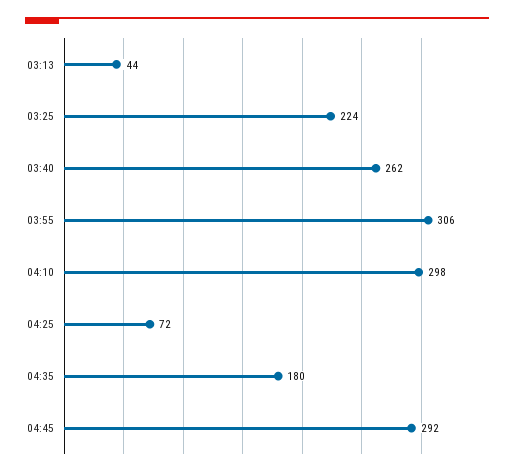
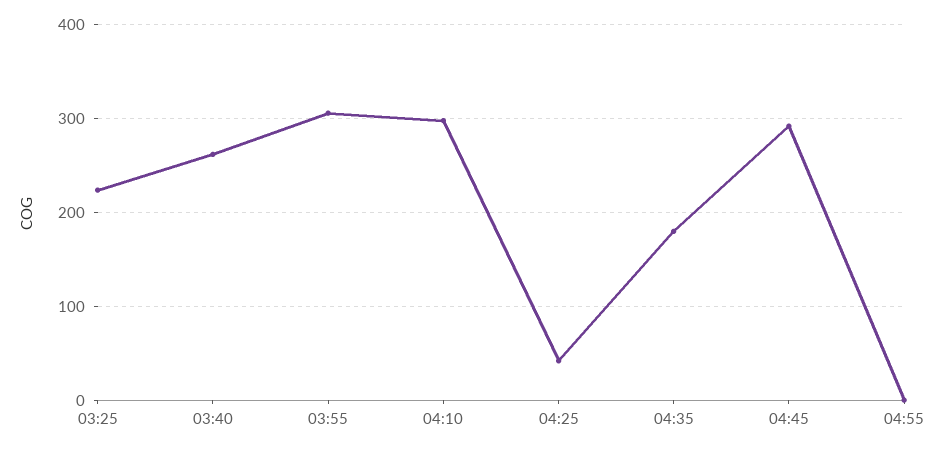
03:13: 44 -> none
04:25: 72 -> 40
04:55: none -> 0

